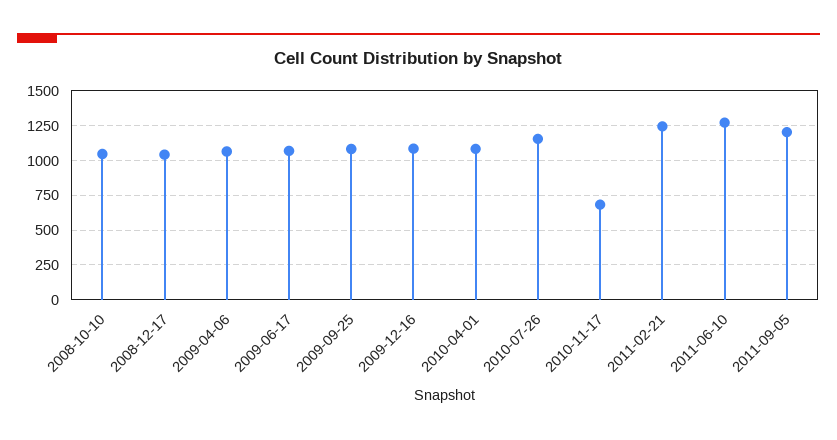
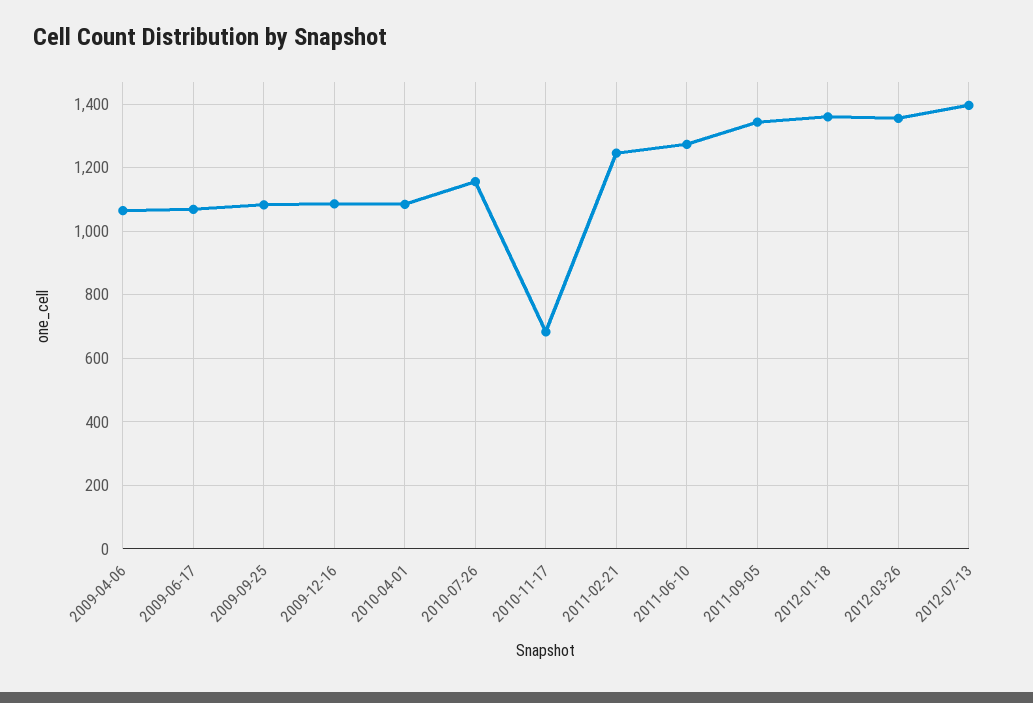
2008-10-10: 1050 -> none
2008-12-17: 1050 -> none
2011-09-05: 1200 -> 1340
2012-01-18: none -> 1360
2012-03-26: none -> 1360
2012-07-13: none -> 1400

